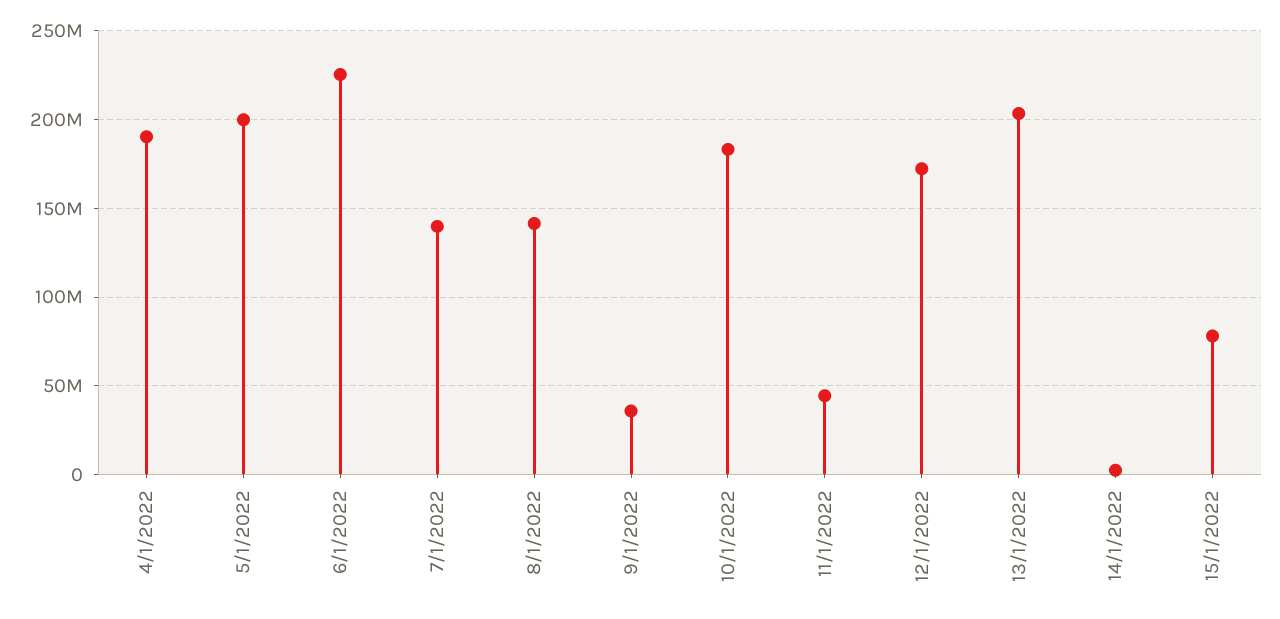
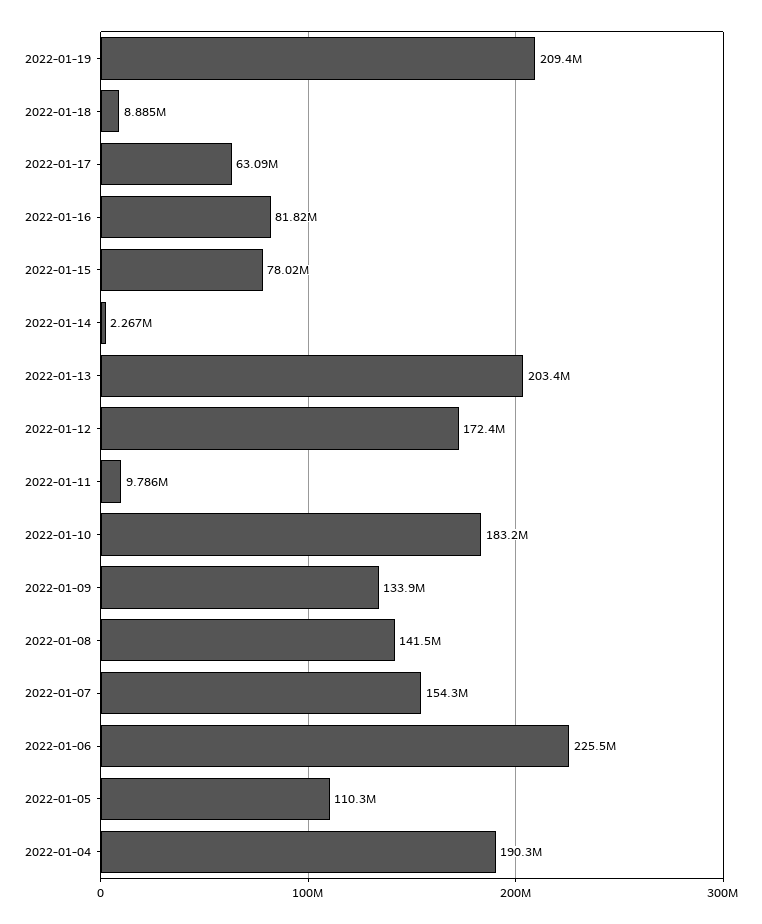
5/1/2022: 200000000 -> 110300000
7/1/2022: 140000000 -> 154300000
9/1/2022: 35000000 -> 133900000
11/1/2022: 45000000 -> 9786000
2022-01-19: none -> 209400000
2022-01-18: none -> 8885000
2022-01-17: none -> 63090000
2022-01-16: none -> 81820000

